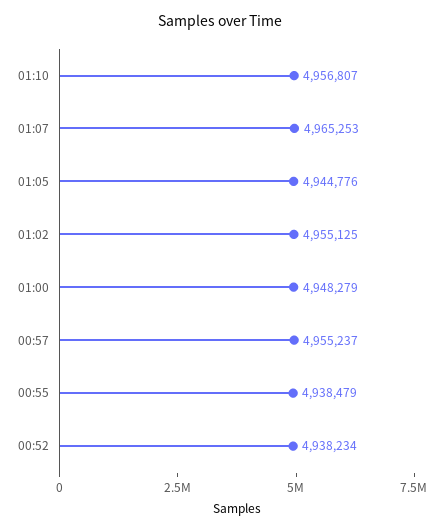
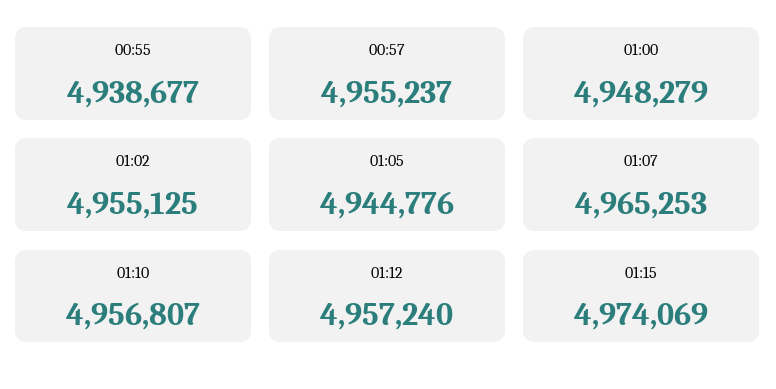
00:55: 4938479 -> 4938677
00:52: 4938234 -> none
01:12: none -> 4957240
01:15: none -> 4974069

